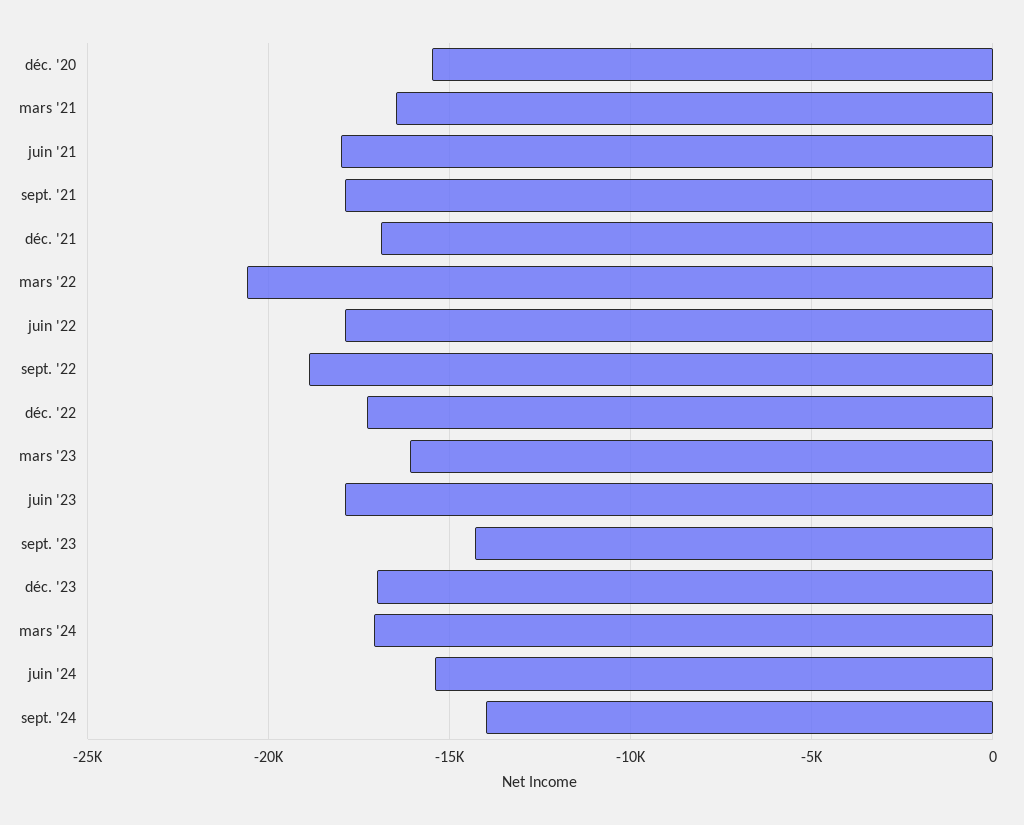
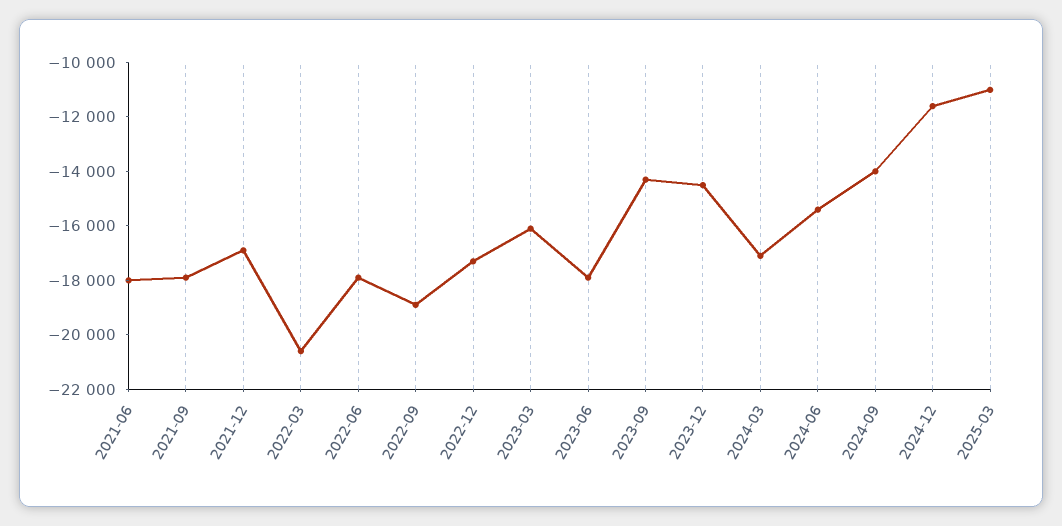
déc. '20: -15500 -> none
mars '21: -16500 -> none
déc. '23: -17000 -> -14500
2024-12: none -> -11500
2025-03: none -> -11000

